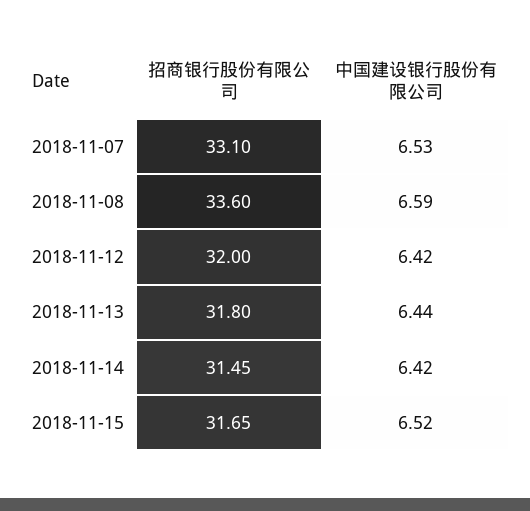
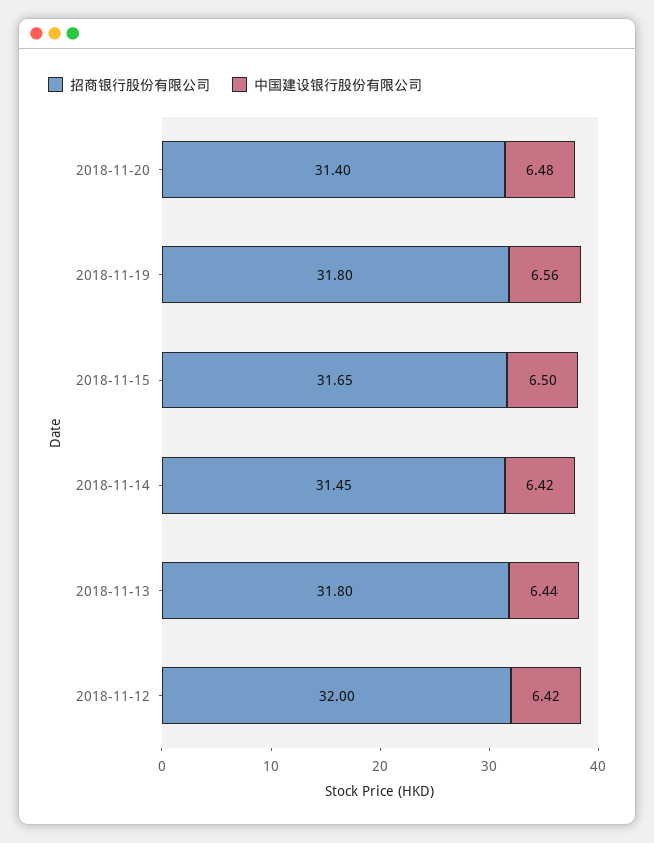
招商银行股份有限公司, 2018-11-07: 33.1 -> none
中国建设银行股份有限公司, 2018-11-07: 6.53 -> none
招商银行股份有限公司, 2018-11-08: 33.6 -> none
中国建设银行股份有限公司, 2018-11-08: 6.59 -> none
中国建设银行股份有限公司, 2018-11-15: 6.52 -> 6.5
招商银行股份有限公司, 2018-11-20: none -> 31.4
中国建设银行股份有限公司, 2018-11-20: none -> 6.48
招商银行股份有限公司, 2018-11-19: none -> 31.8
中国建设银行股份有限公司, 2018-11-19: none -> 6.56

